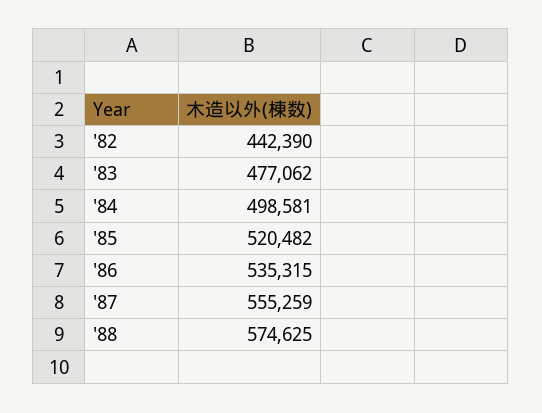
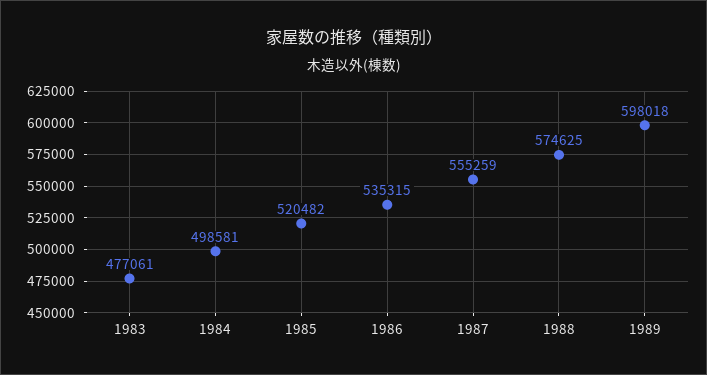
'82: 442390 -> none
'83: 477062 -> 477061
1989: none -> 598018

